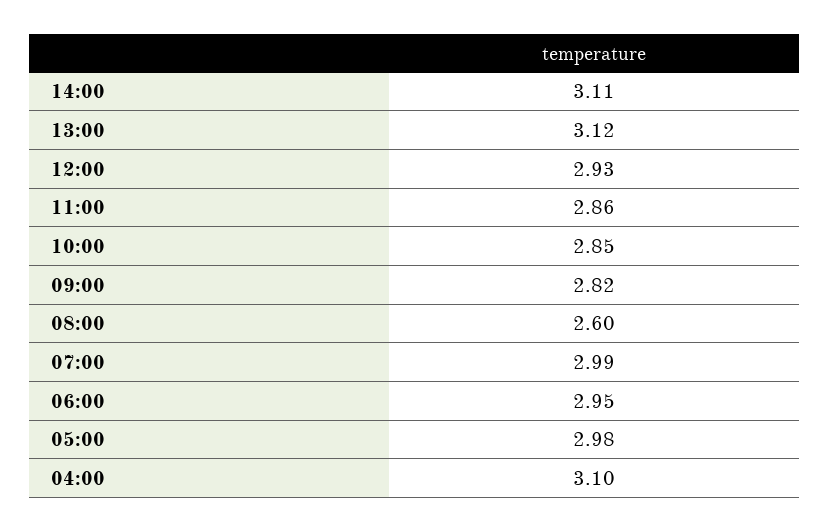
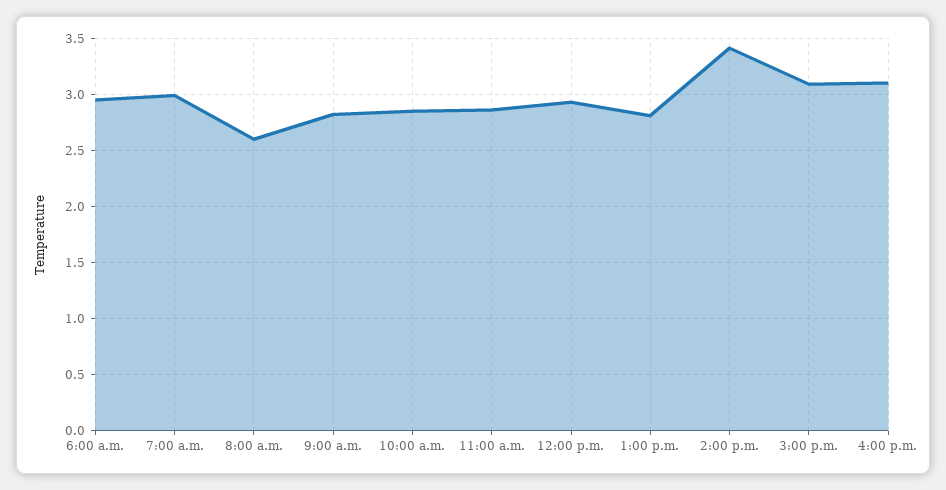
14:00: 3.11 -> 3.4
13:00: 3.12 -> 2.8
05:00: 2.98 -> none
04:00: 3.1 -> none
3:00 p.m.: none -> 3.1
4:00 p.m.: none -> 3.1

